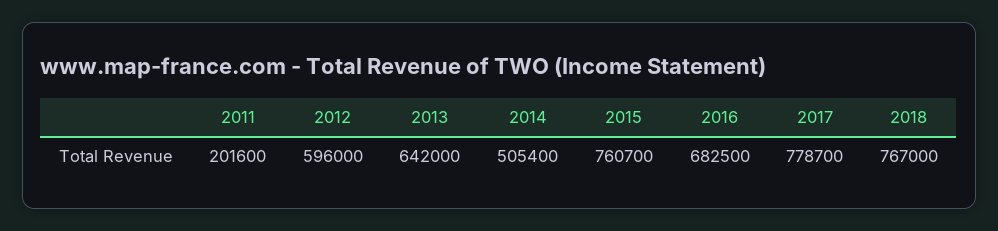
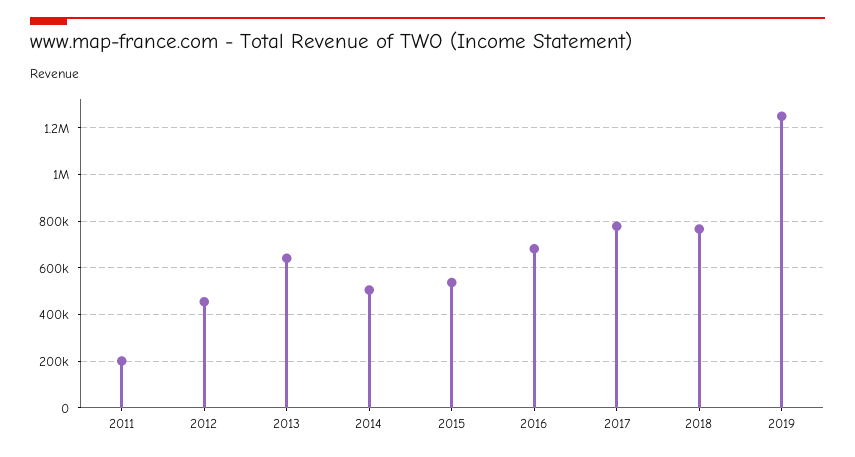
2012: 596000 -> 450000
2015: 760700 -> 550000
2019: none -> 1250000

